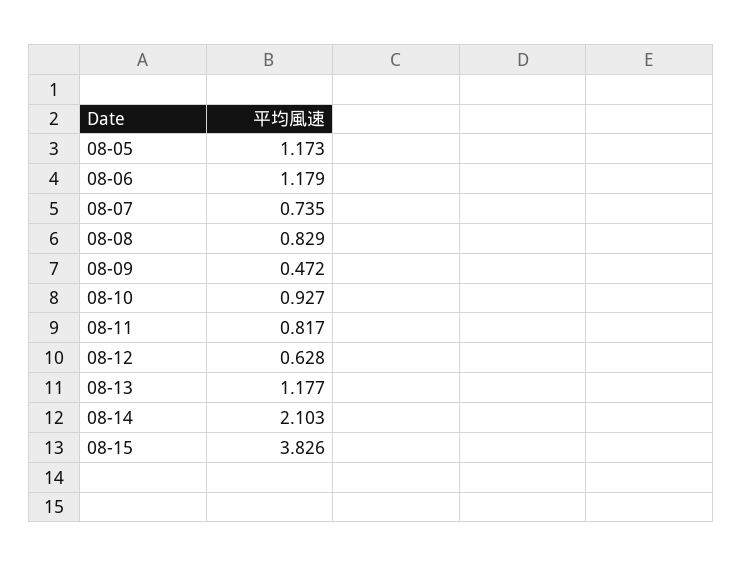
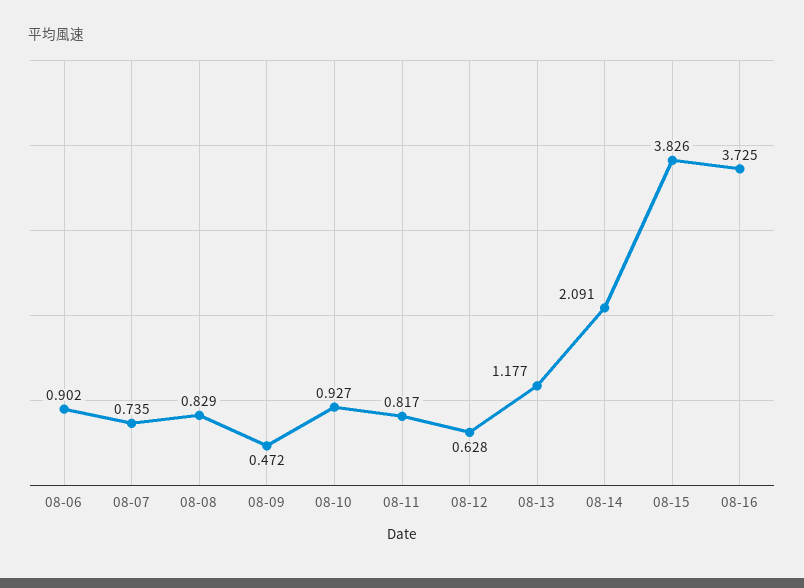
08-05: 1.173 -> none
08-06: 1.179 -> 0.902
08-14: 2.103 -> 2.091
08-16: none -> 3.725

